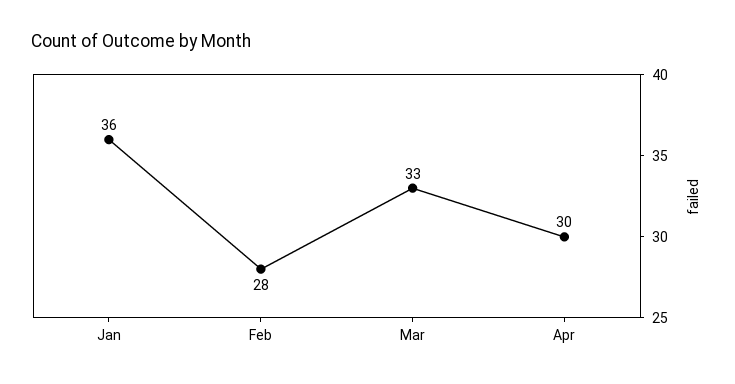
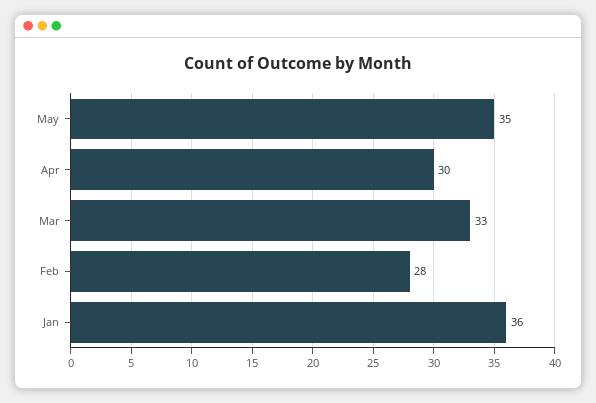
May: none -> 35

